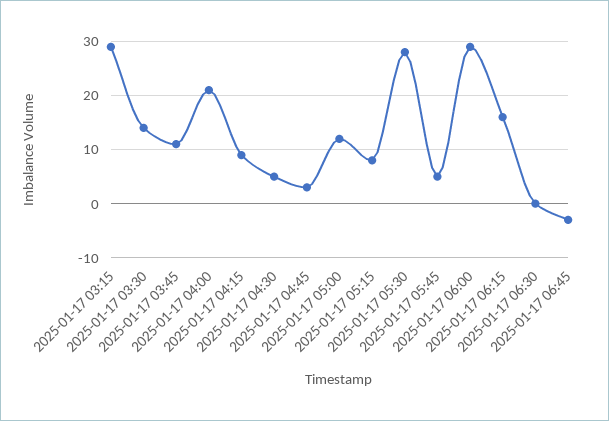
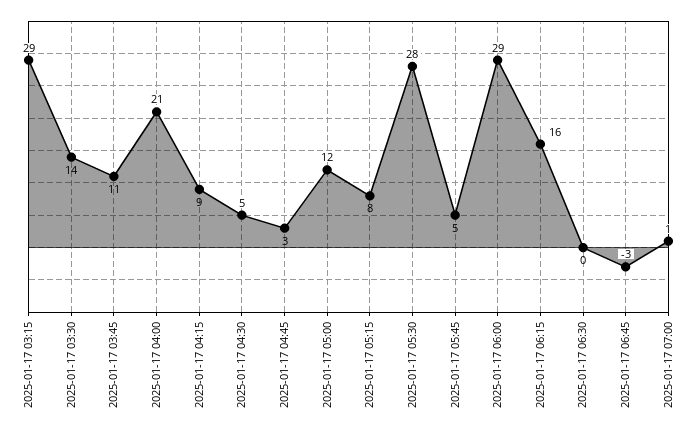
2025-01-17 07:00: none -> 1

